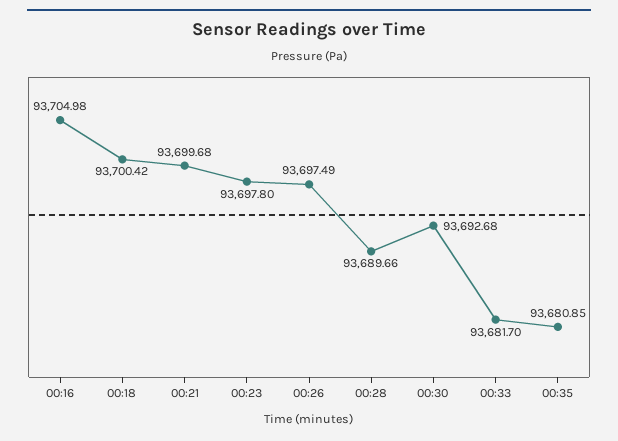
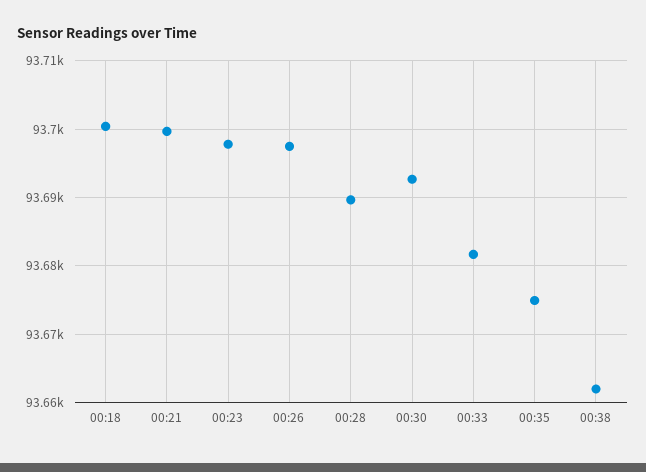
00:16: 93704.98 -> none
00:35: 93680.85 -> 93675
00:38: none -> 93662

